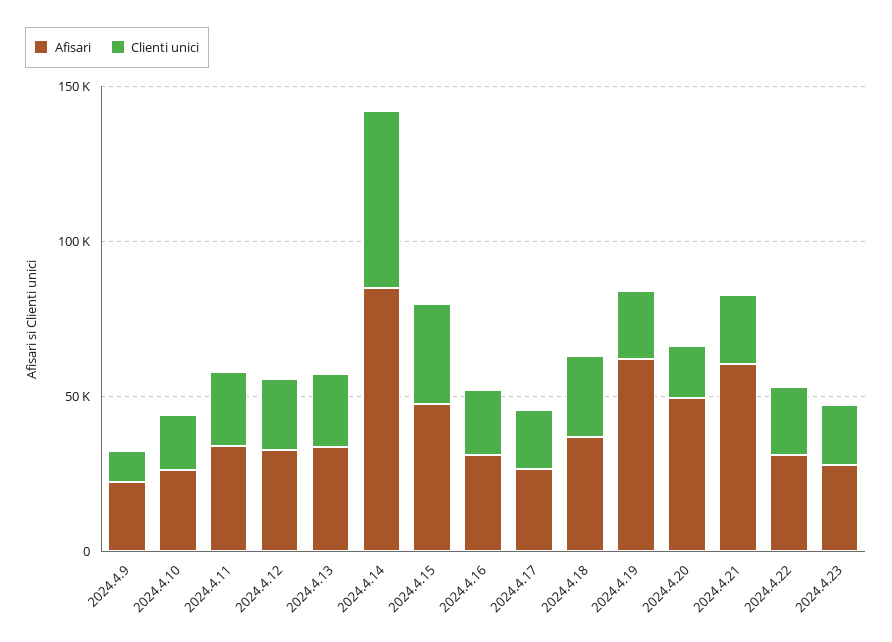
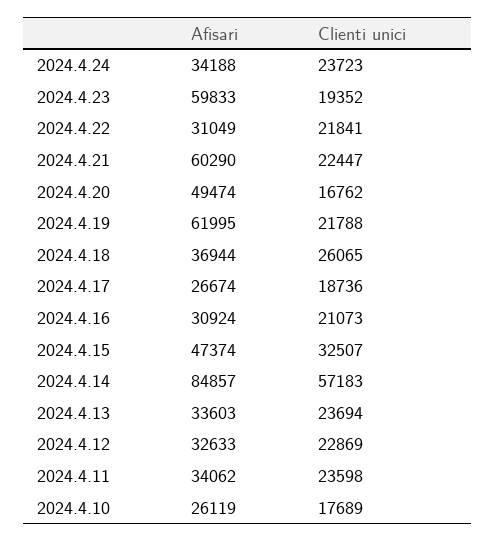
Afisari, 2024.4.9: 20000 -> none
Clienti unici, 2024.4.9: 10000 -> none
Afisari, 2024.4.23: 30000 -> 59833
Afisari, 2024.4.24: none -> 34188
Clienti unici, 2024.4.24: none -> 23723

